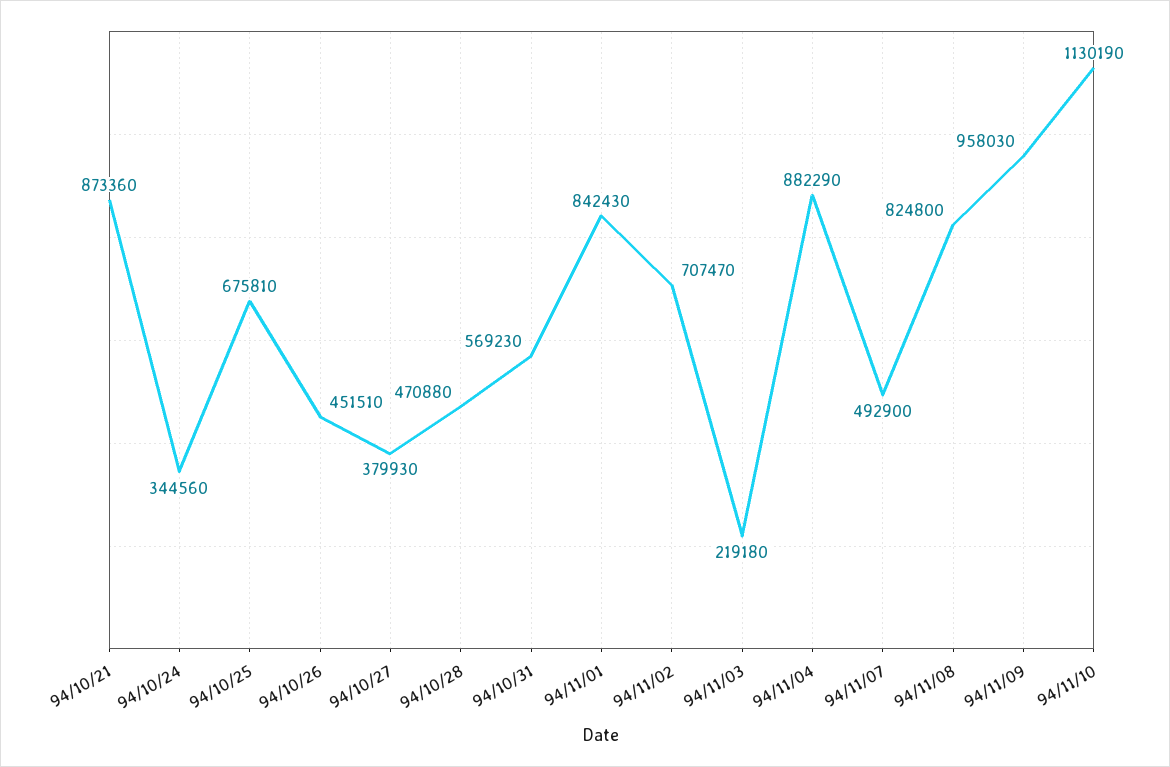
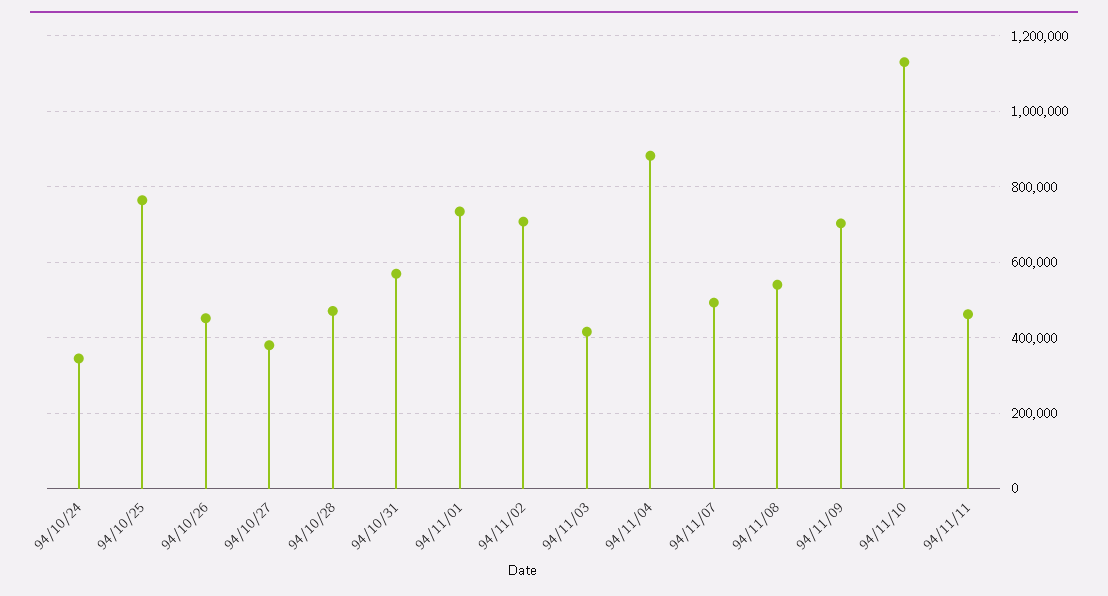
94/10/21: 873360 -> none
94/10/25: 675810 -> 760000
94/11/01: 842430 -> 740000
94/11/03: 219180 -> 420000
94/11/08: 824800 -> 540000
94/11/09: 958030 -> 700000
94/11/11: none -> 460000

